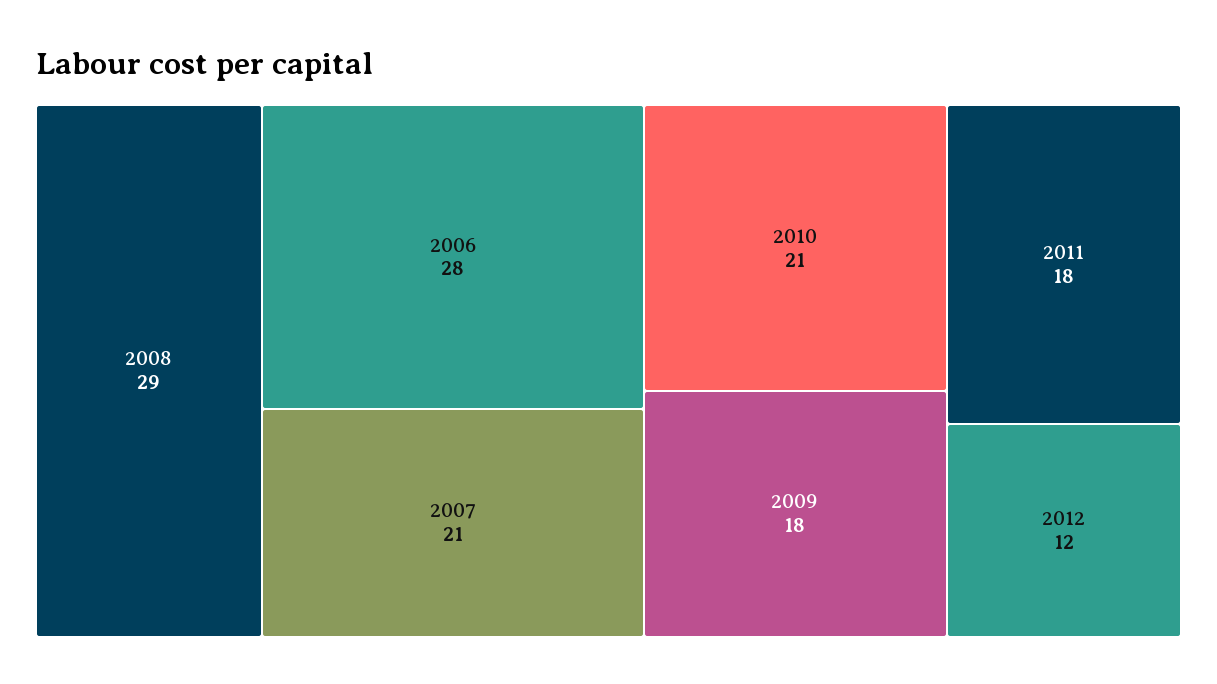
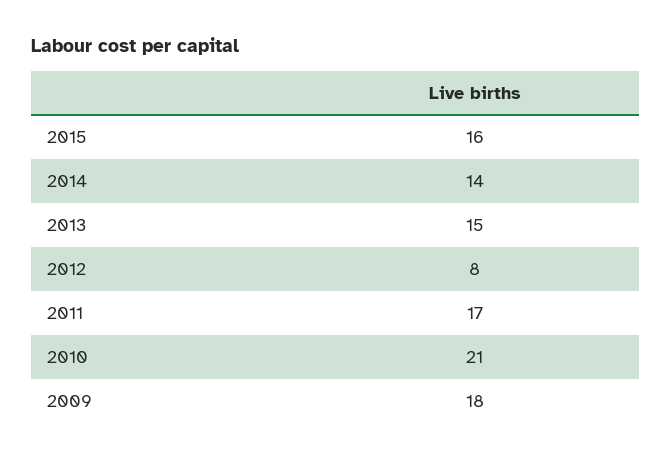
2008: 29 -> none
2006: 28 -> none
2007: 21 -> none
2011: 18 -> 17
2012: 12 -> 8
2015: none -> 16
2014: none -> 14
2013: none -> 15

